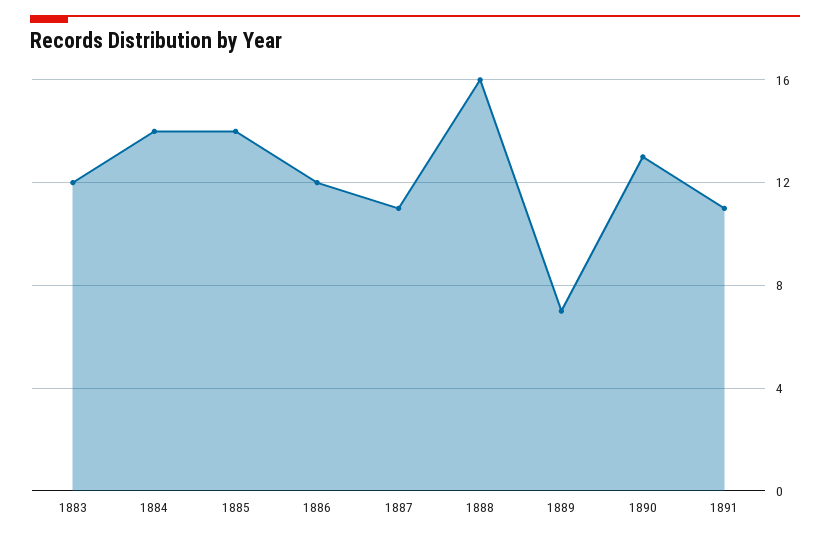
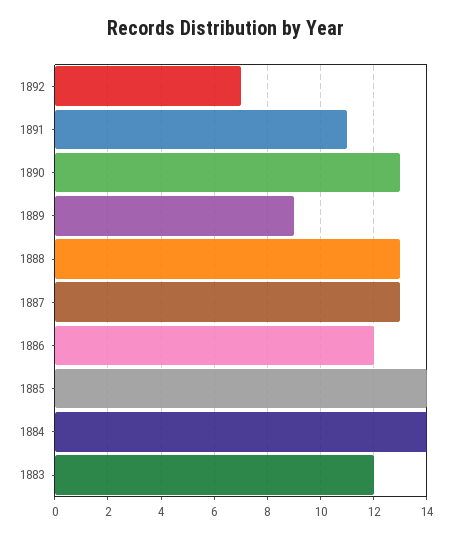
1887: 11 -> 13
1888: 16 -> 13
1889: 7 -> 9
1892: none -> 7

